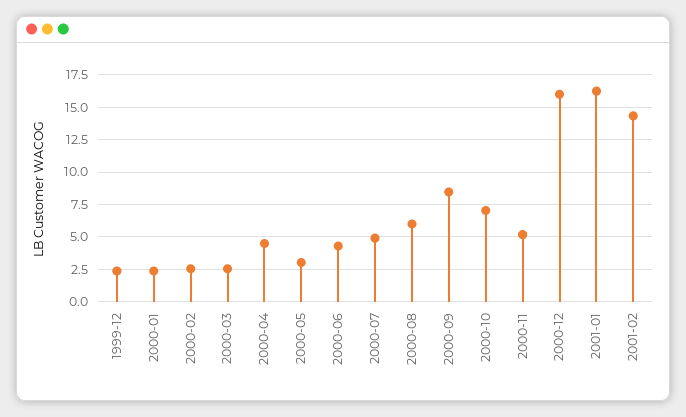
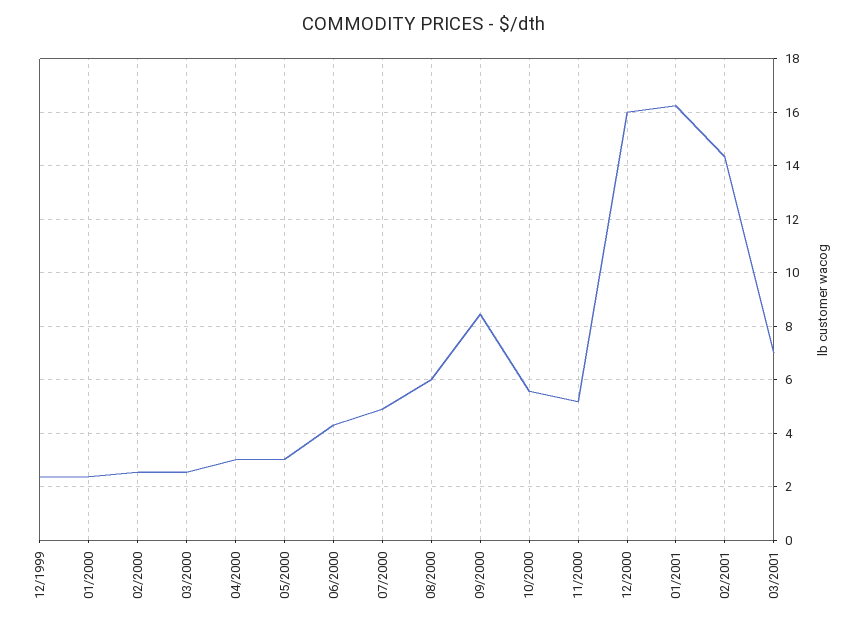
2000-04: 4.5 -> 3
2000-10: 7 -> 5.5
03/2001: none -> 7

